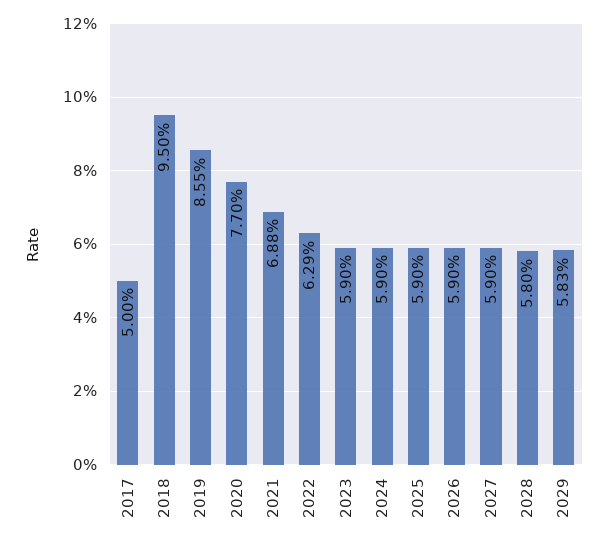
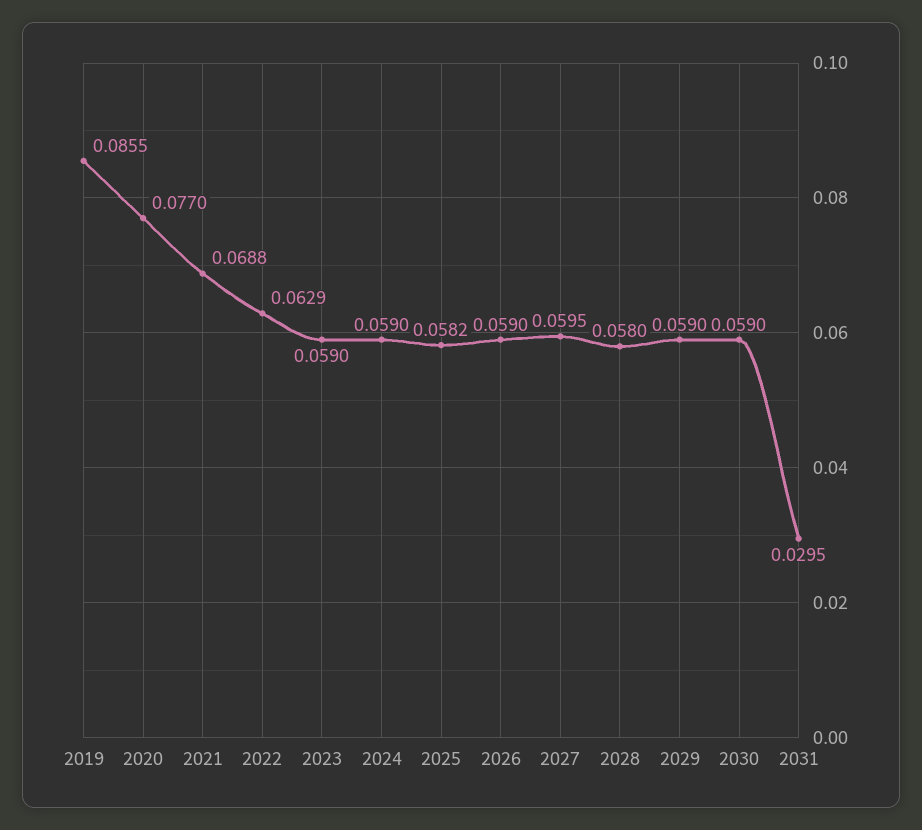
2017: 0.05 -> none
2018: 0.095 -> none
2025: 0.059 -> 0.0582
2027: 0.059 -> 0.0595
2029: 0.0583 -> 0.059
2030: none -> 0.059
2031: none -> 0.0295

